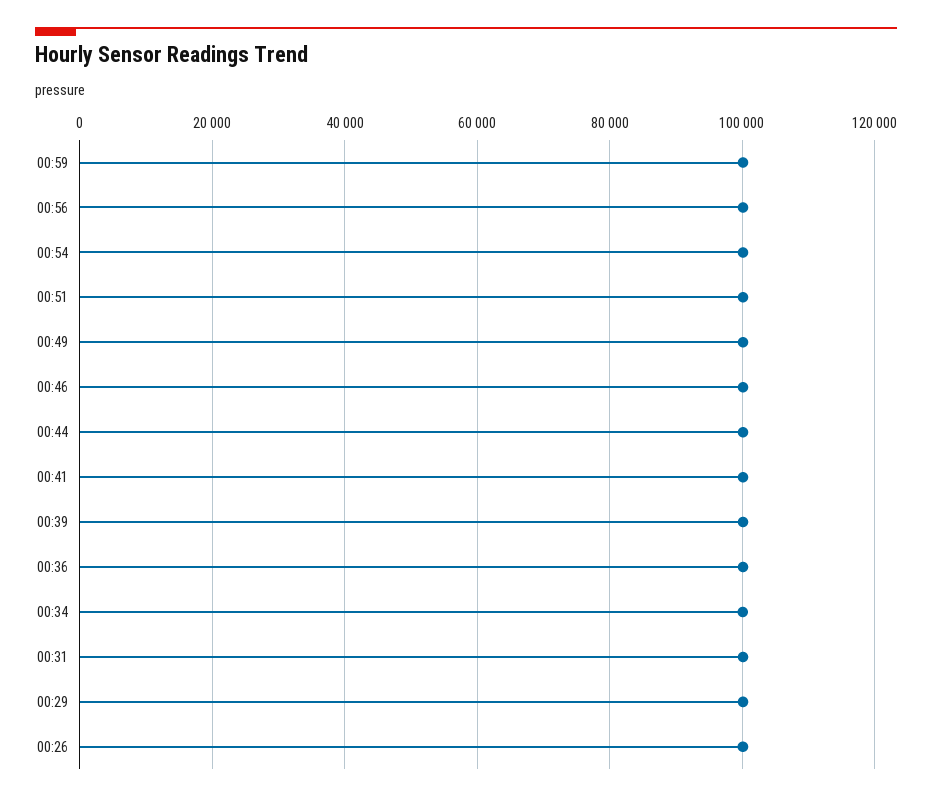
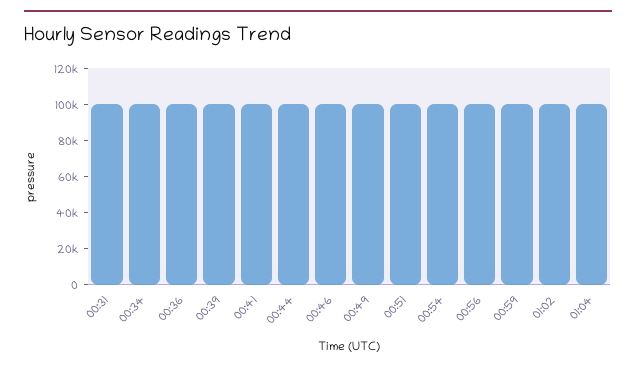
00:29: 100000 -> none
00:26: 100000 -> none
01:02: none -> 100000
01:04: none -> 100000

